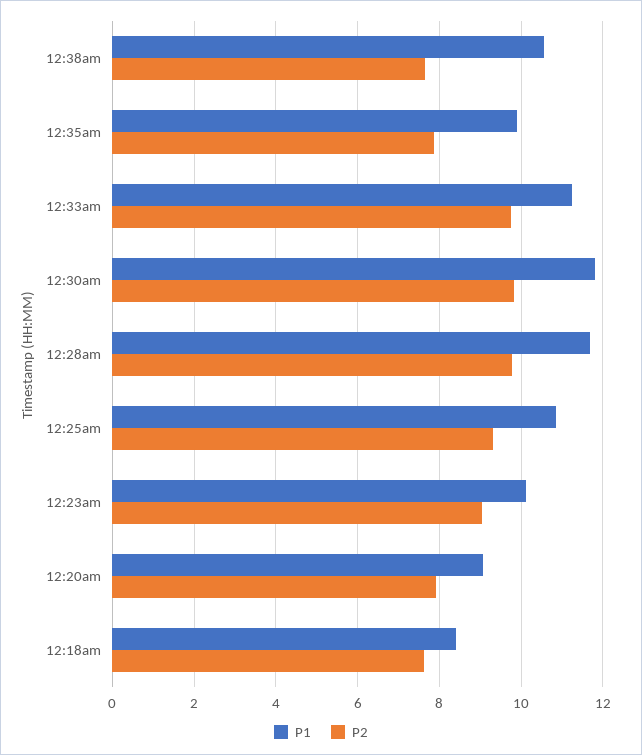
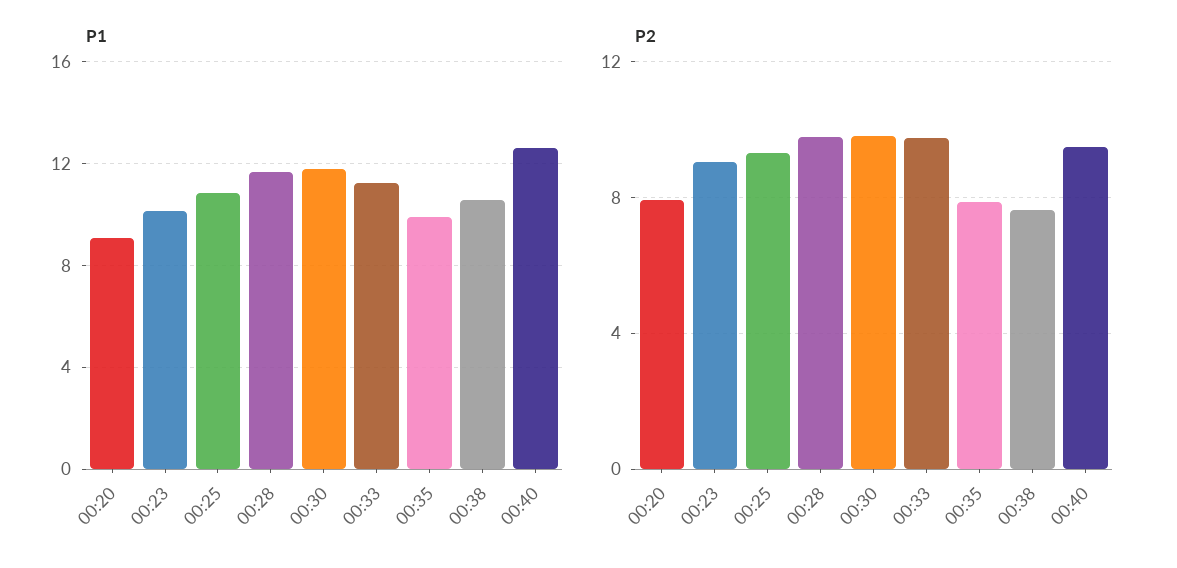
P1, 12:18am: 8.4 -> none
P2, 12:18am: 7.6 -> none
P1, 00:40: none -> 12.5
P2, 00:40: none -> 9.5

